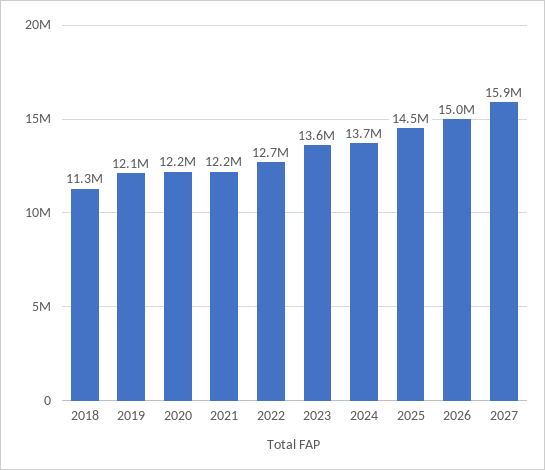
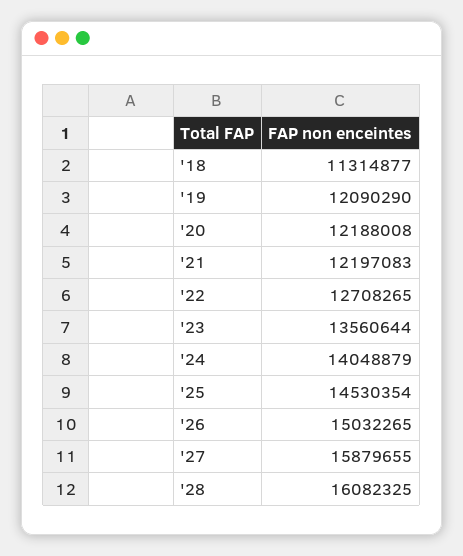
2024: 13700000 -> 14048879
'28: none -> 16082325

